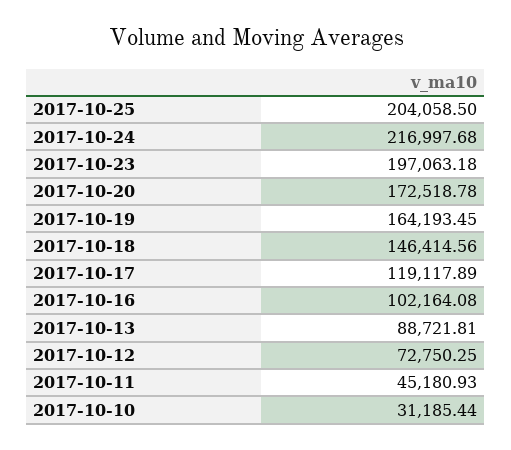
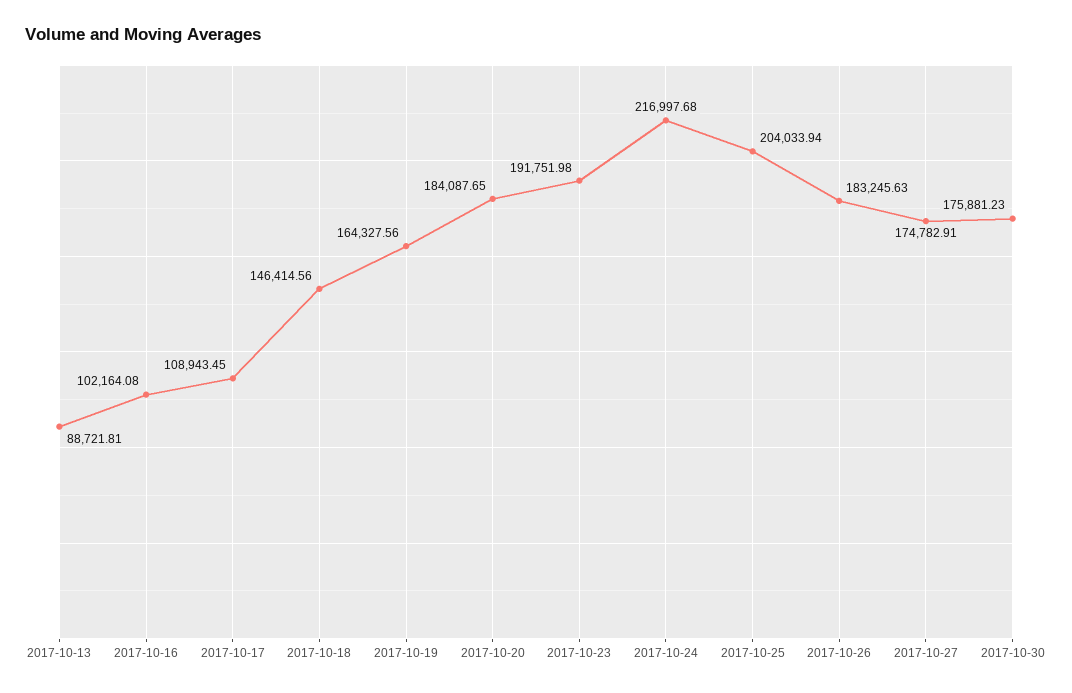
2017-10-25: 204058.5 -> 204033.94
2017-10-23: 197063.18 -> 191751.98
2017-10-20: 172518.78 -> 184087.65
2017-10-19: 164193.45 -> 164327.56
2017-10-17: 119117.89 -> 108943.45
2017-10-12: 72750.25 -> none
2017-10-11: 45180.93 -> none
2017-10-10: 31185.44 -> none
2017-10-26: none -> 183245.63
2017-10-27: none -> 174782.91
2017-10-30: none -> 175881.23

